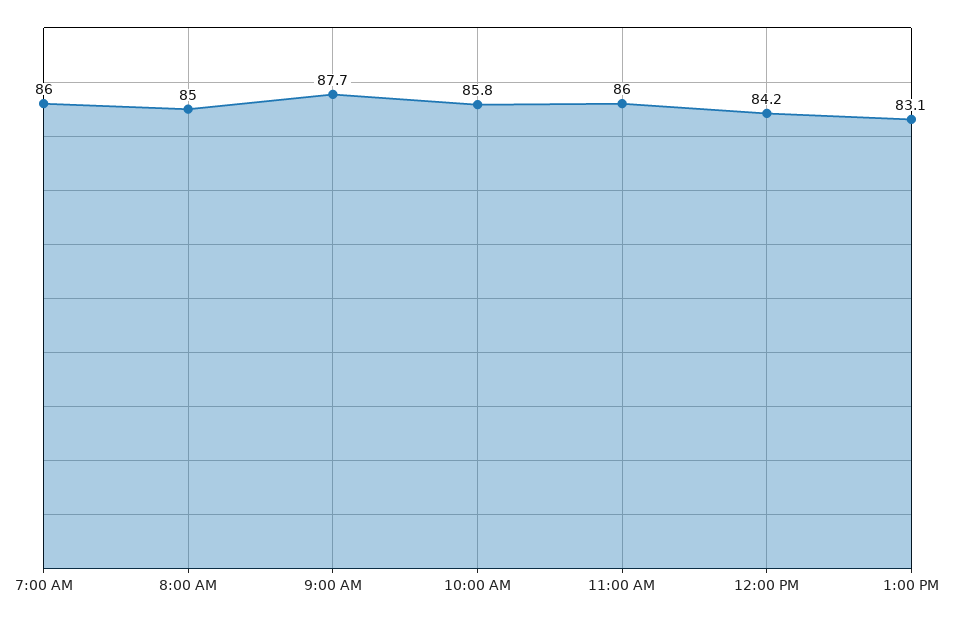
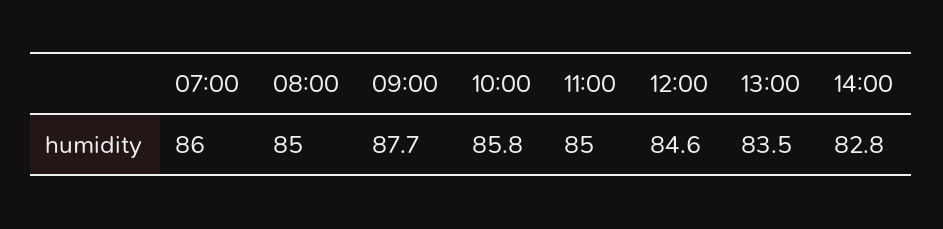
11:00 AM: 86 -> 85
12:00 PM: 84.2 -> 84.6
1:00 PM: 83.1 -> 83.5
14:00: none -> 82.8

